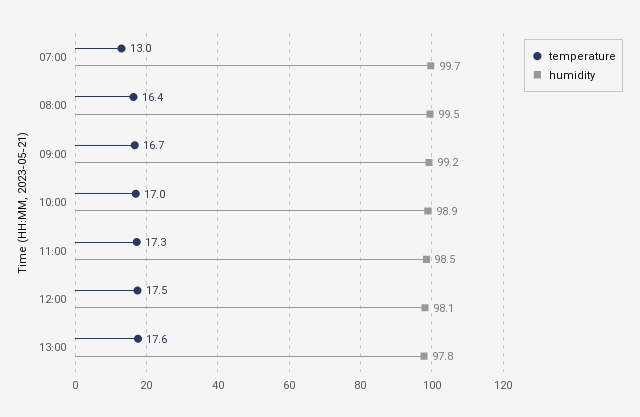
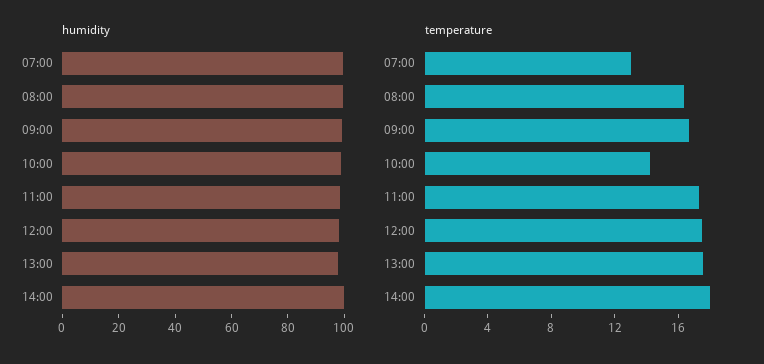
temperature, 10:00: 17 -> 14
humidity, 14:00: none -> 100
temperature, 14:00: none -> 18

